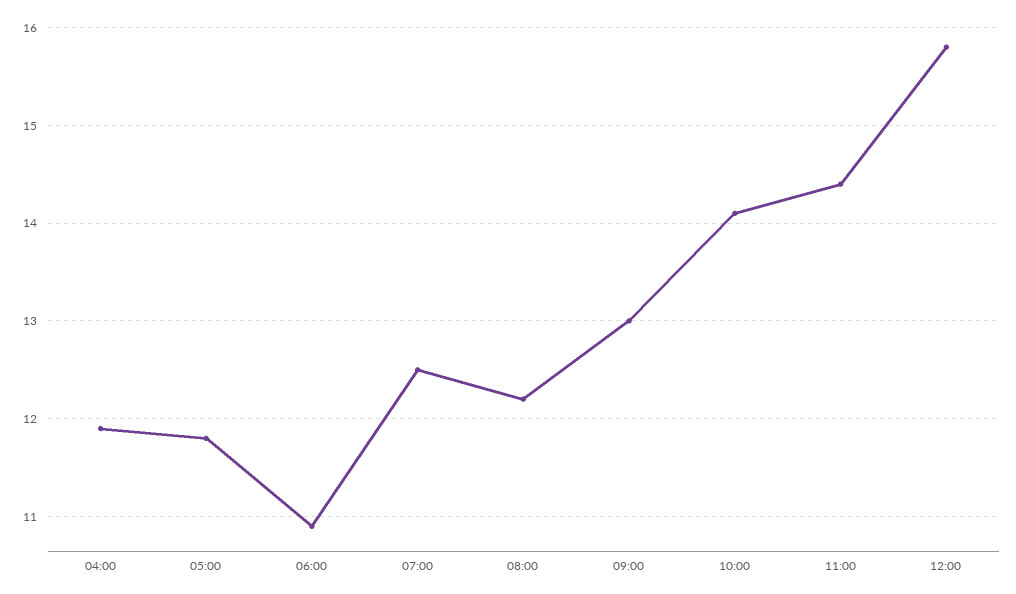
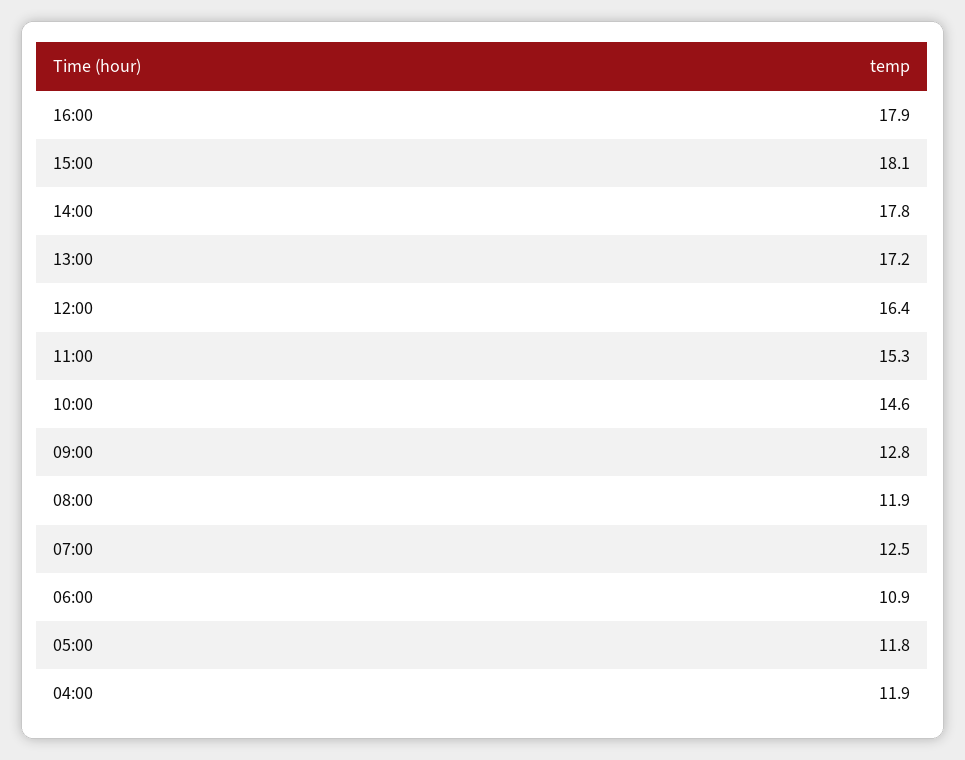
08:00: 12.2 -> 11.9
09:00: 13 -> 12.8
10:00: 14.1 -> 14.6
11:00: 14.4 -> 15.3
12:00: 15.8 -> 16.4
16:00: none -> 17.9
15:00: none -> 18.1
14:00: none -> 17.8
13:00: none -> 17.2

